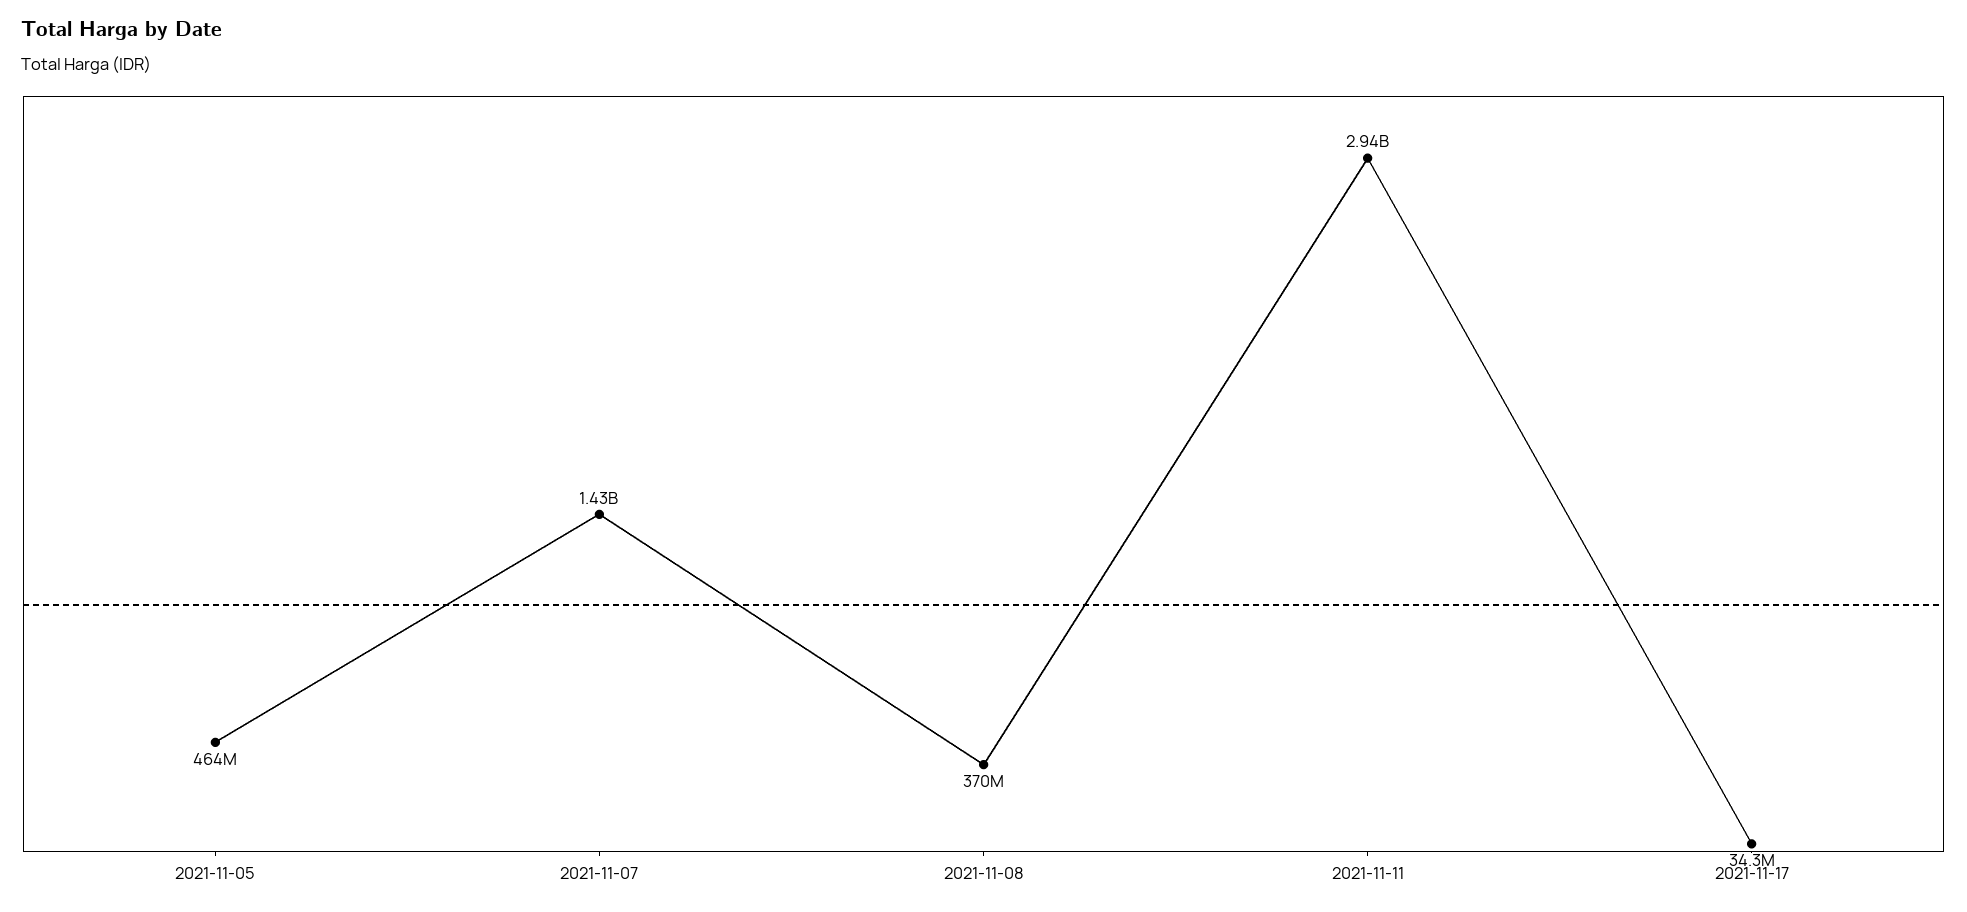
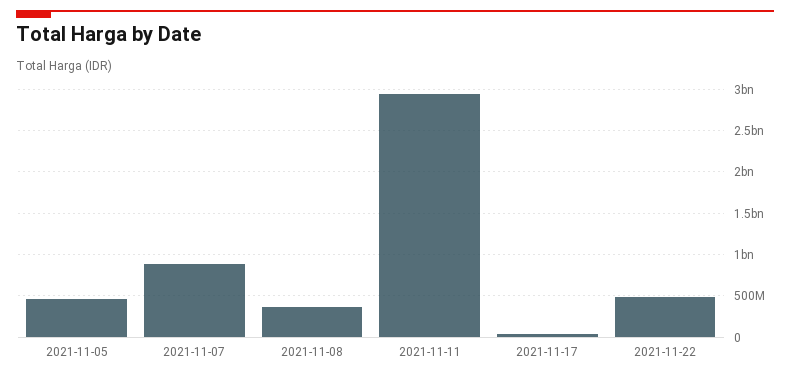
2021-11-07: 1430000000 -> 900000000
2021-11-22: none -> 500000000

